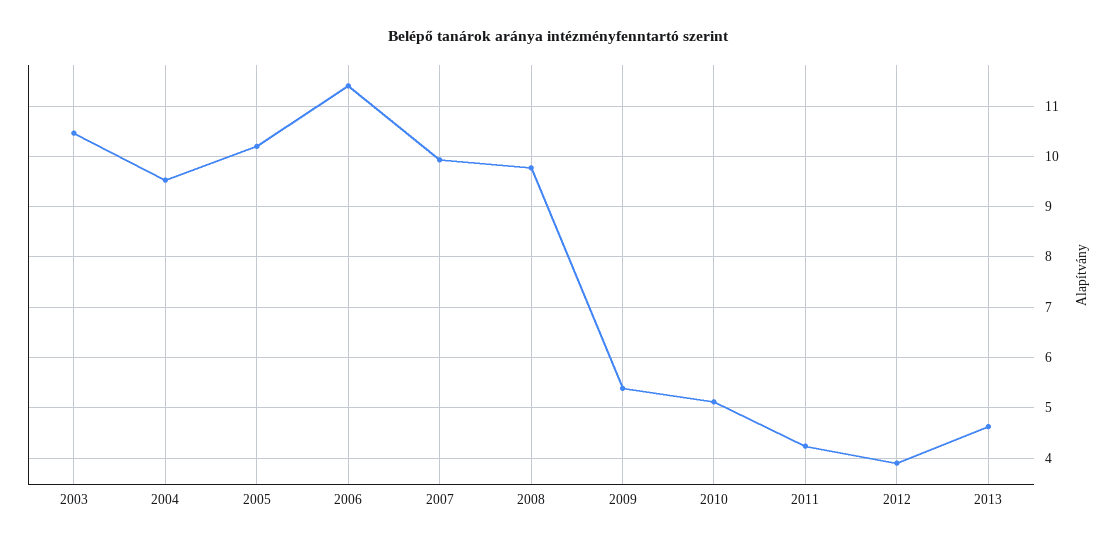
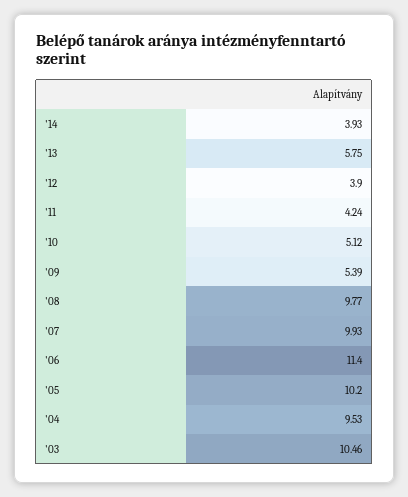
2013: 4.6 -> 5.75
'14: none -> 3.93

